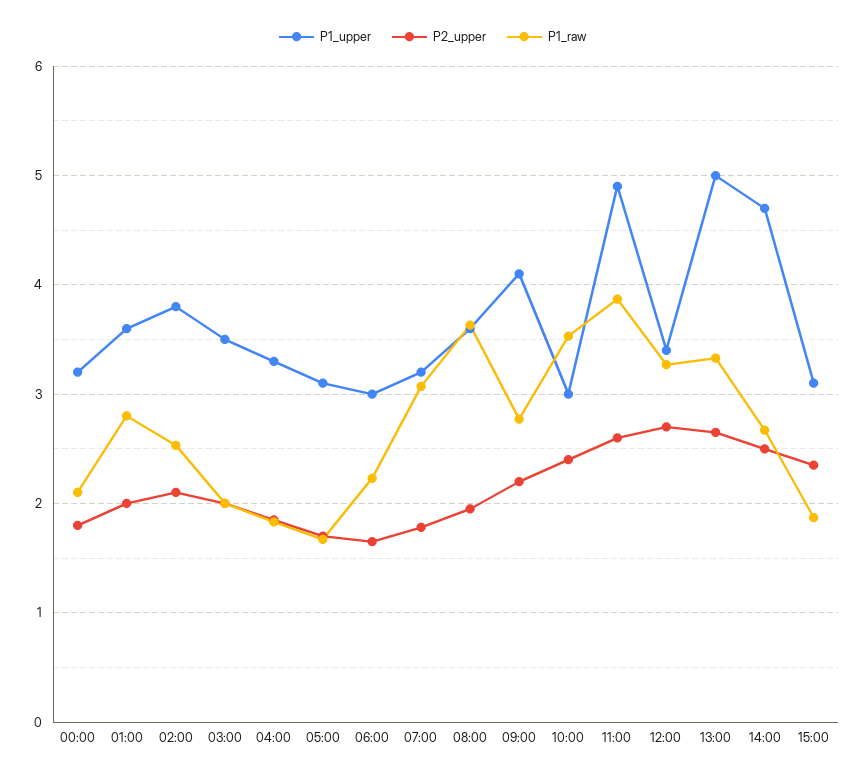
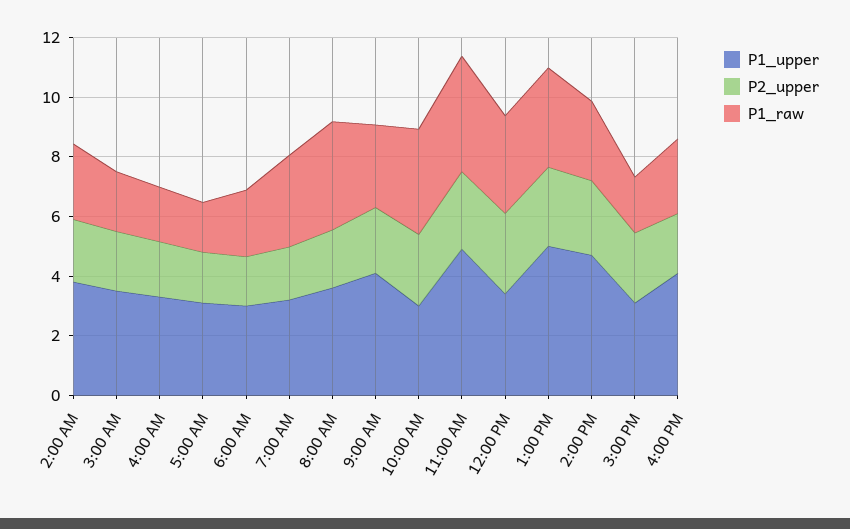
P1_upper, 00:00: 3.2 -> none
P2_upper, 00:00: 1.8 -> none
P1_raw, 00:00: 2.1 -> none
P1_upper, 01:00: 3.6 -> none
P2_upper, 01:00: 2 -> none
P1_raw, 01:00: 2.8 -> none
P1_upper, 4:00 PM: none -> 4
P2_upper, 4:00 PM: none -> 2
P1_raw, 4:00 PM: none -> 2.5

